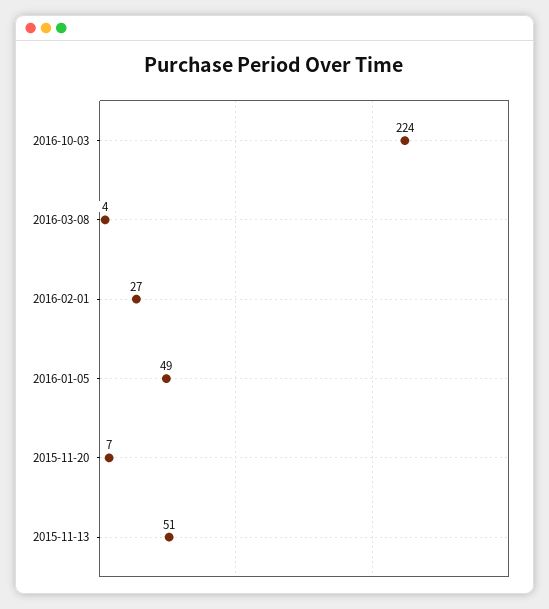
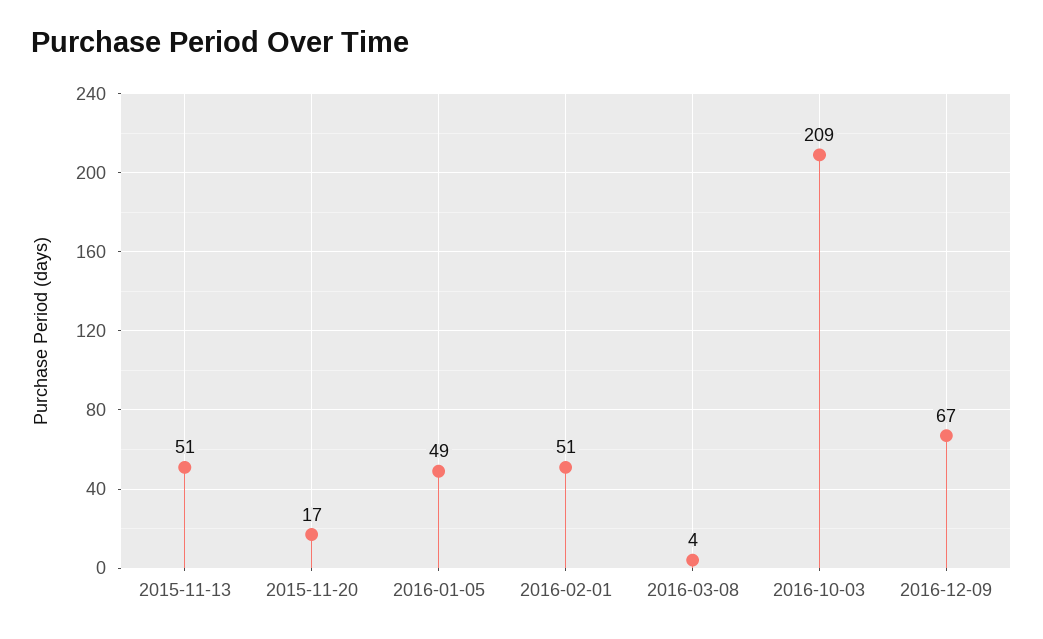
2016-10-03: 224 -> 209
2016-02-01: 27 -> 51
2015-11-20: 7 -> 17
2016-12-09: none -> 67

